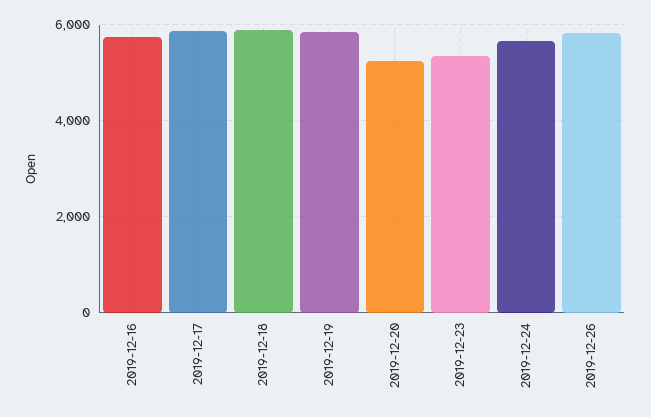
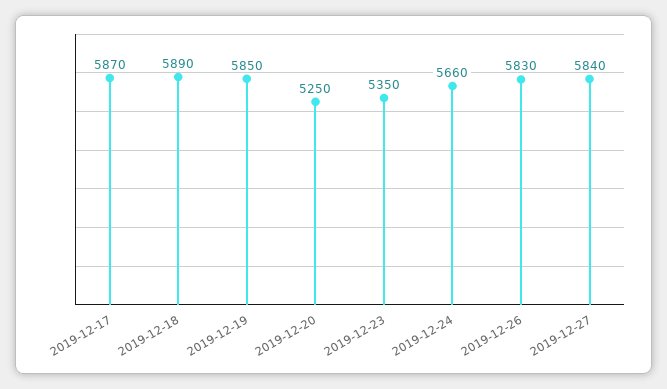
2019-12-16: 5800 -> none
2019-12-27: none -> 5840

